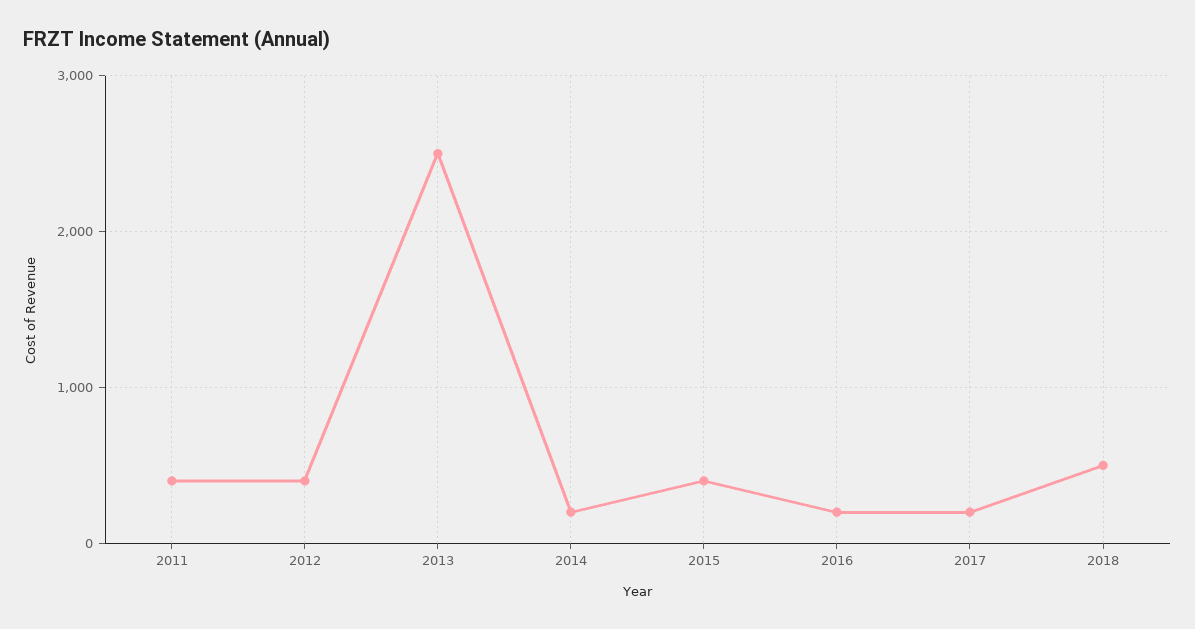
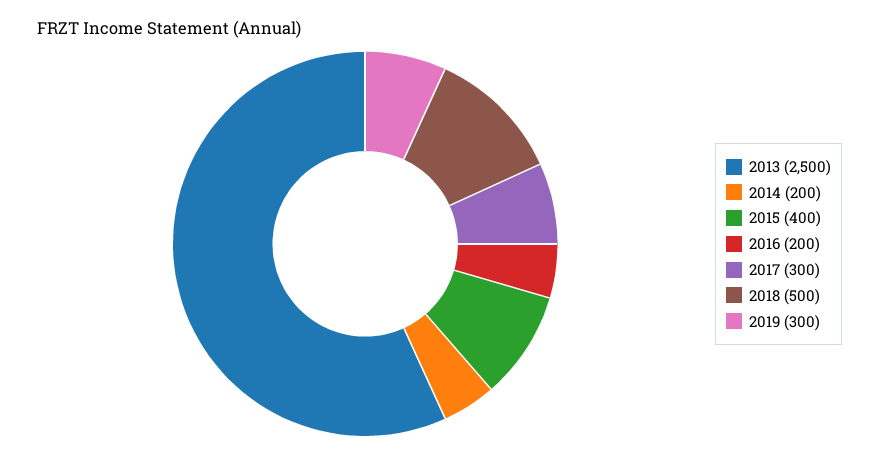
2011: 400 -> none
2012: 400 -> none
2017: 200 -> 300
2019: none -> 300

